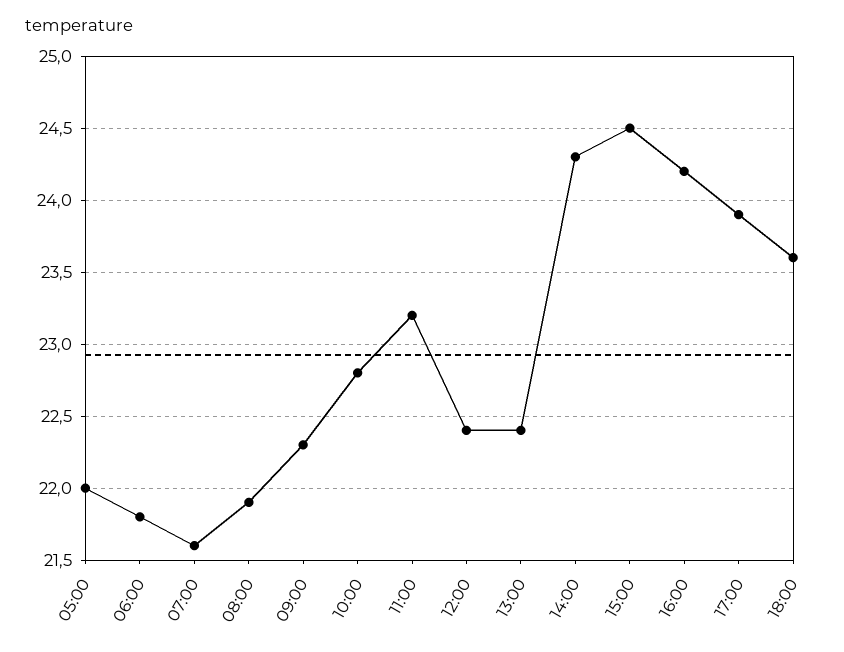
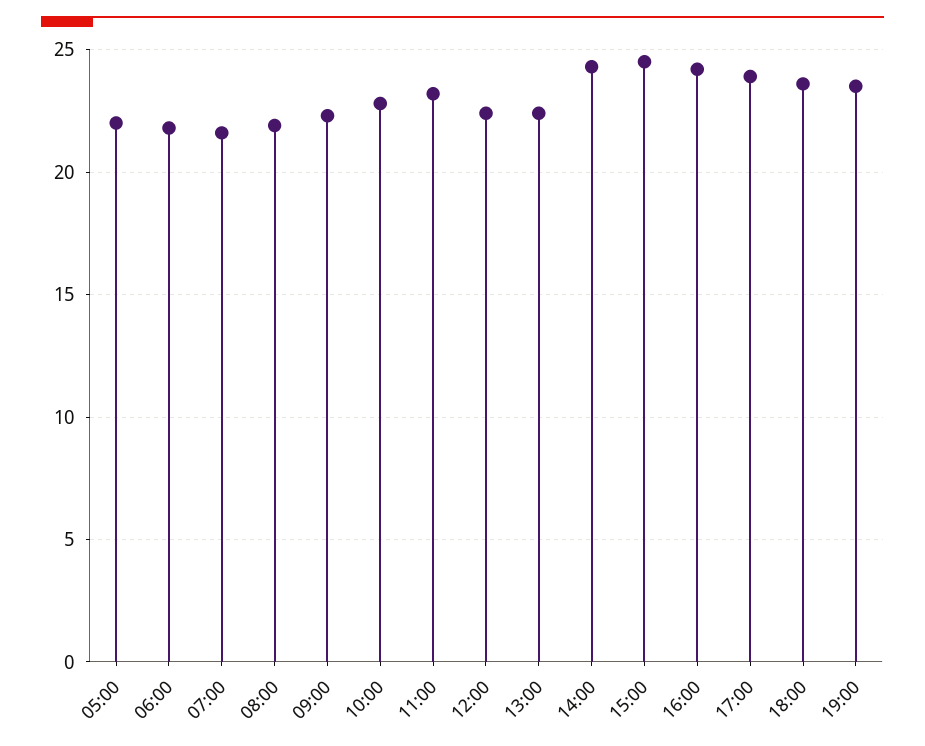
19:00: none -> 23.5

